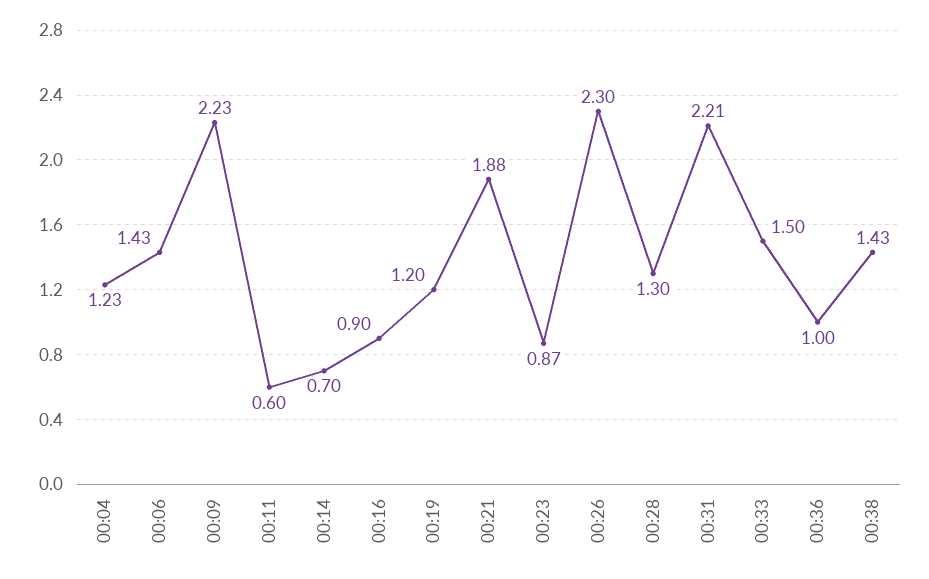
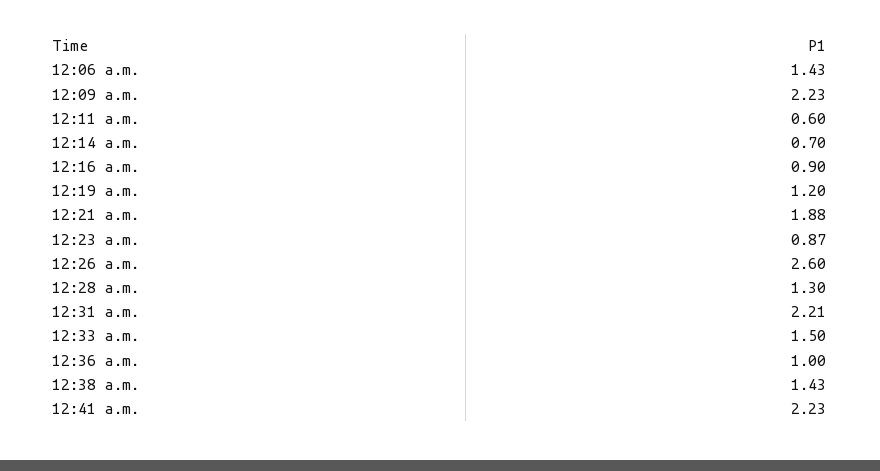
00:04: 1.23 -> none
00:26: 2.3 -> 2.6
12:41 a.m.: none -> 2.23

